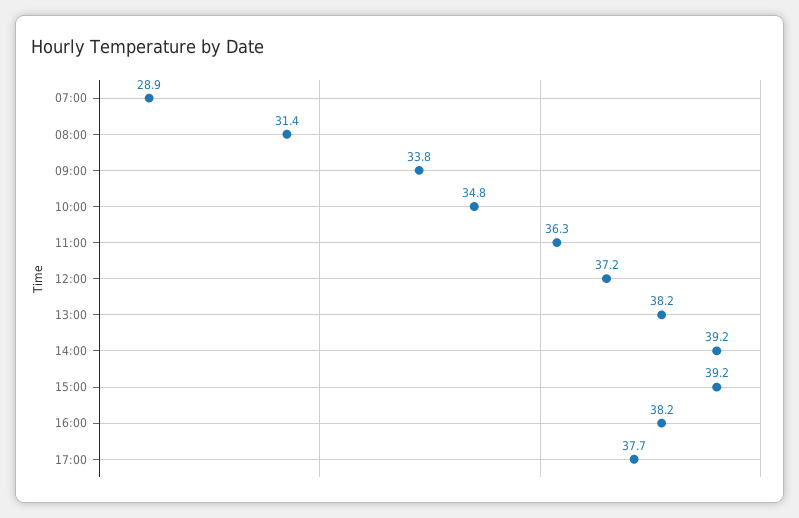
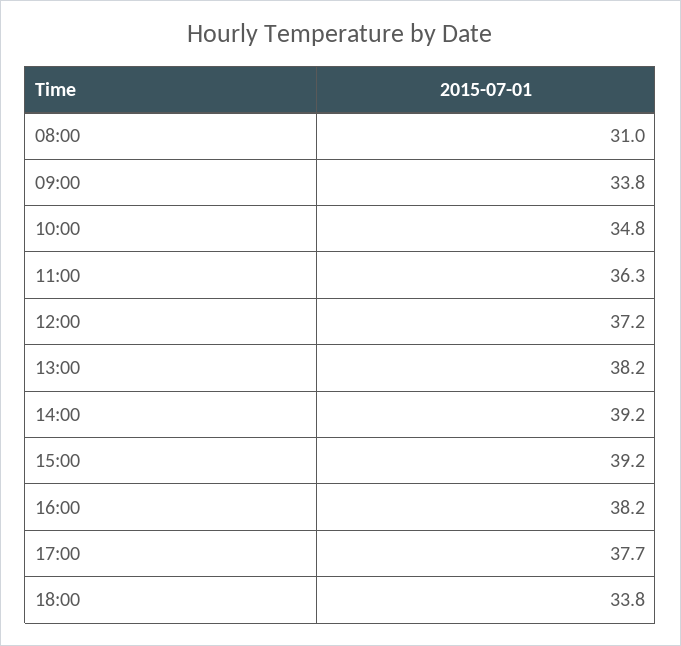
07:00: 28.9 -> none
08:00: 31.4 -> 31
18:00: none -> 33.8

